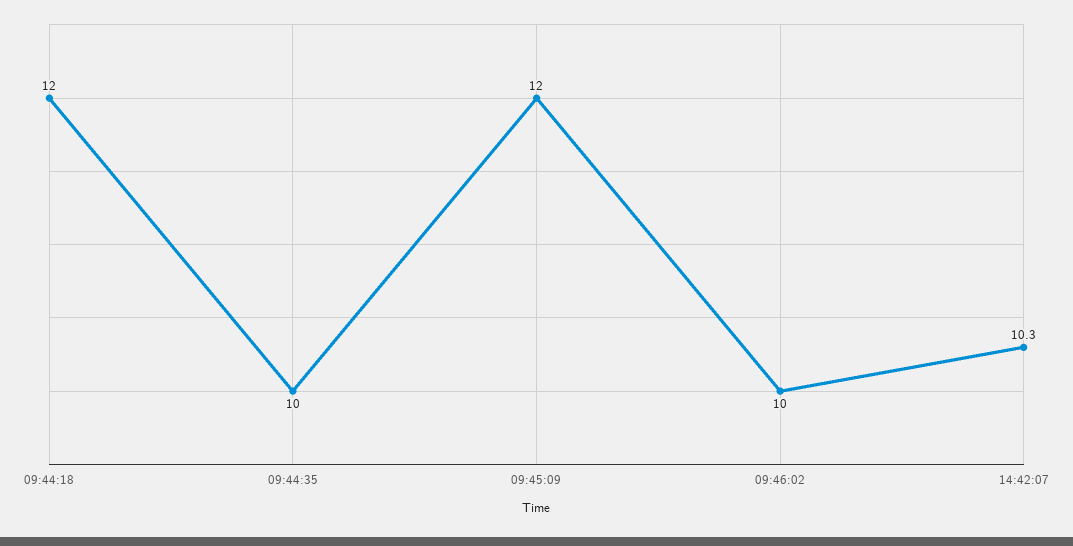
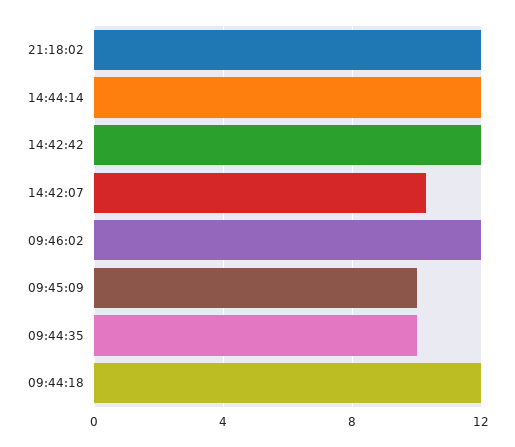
09:45:09: 12 -> 10
09:46:02: 10 -> 12
21:18:02: none -> 12
14:44:14: none -> 12
14:42:42: none -> 12

